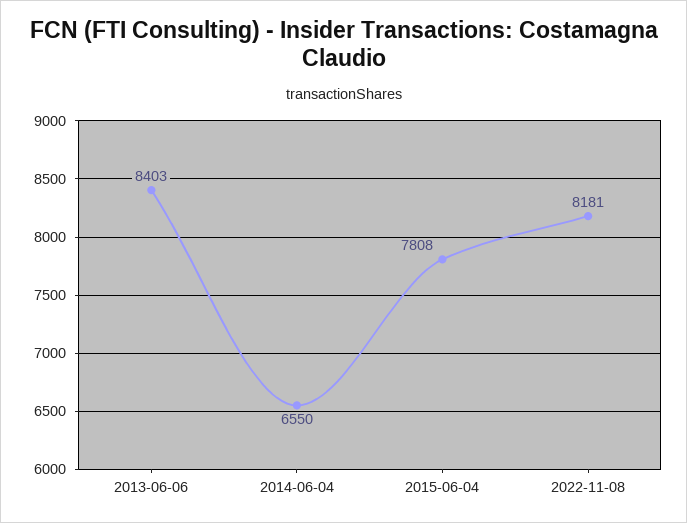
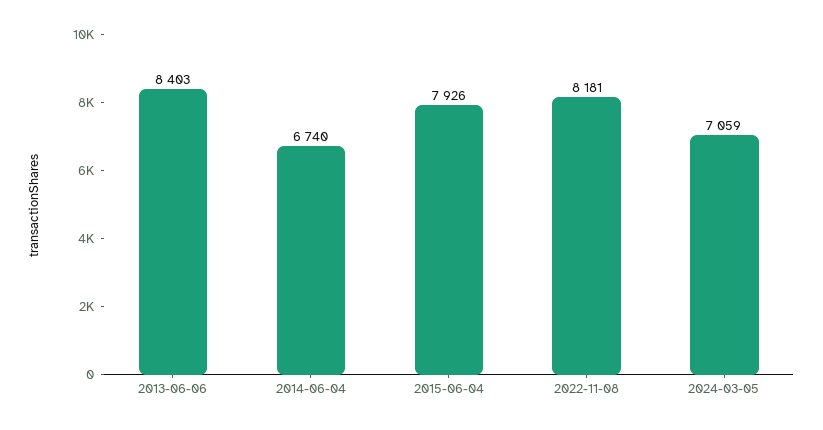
2014-06-04: 6550 -> 6740
2015-06-04: 7808 -> 7926
2024-03-05: none -> 7059

